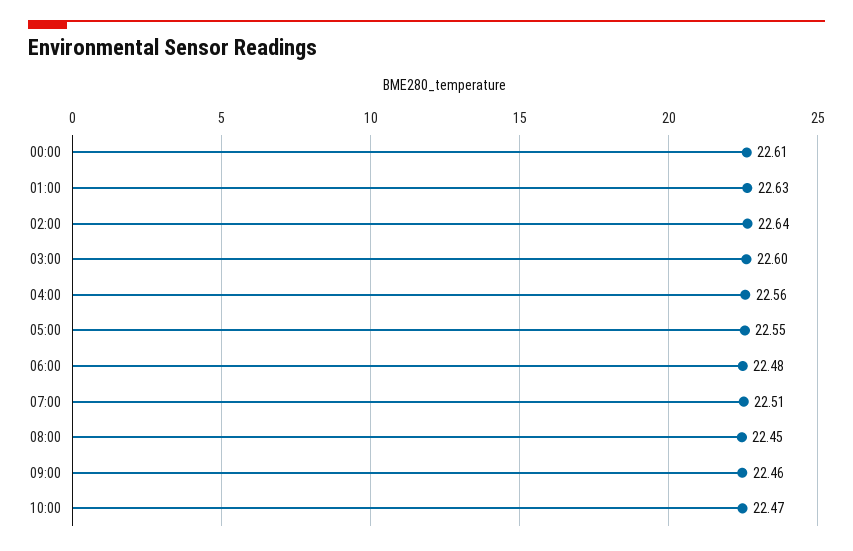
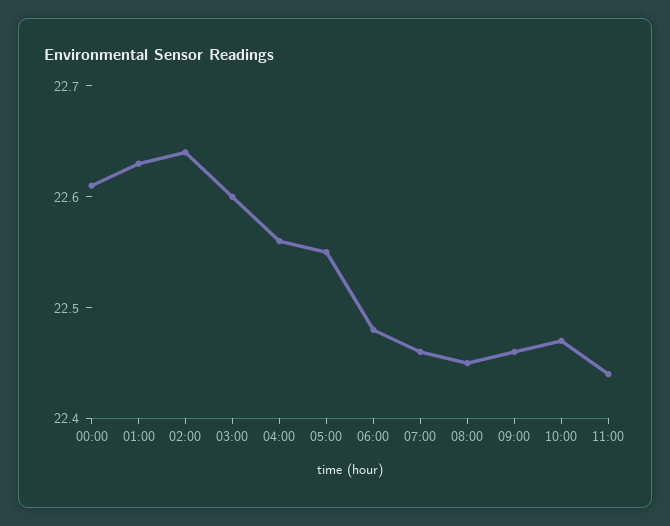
07:00: 22.51 -> 22.46
11:00: none -> 22.44

